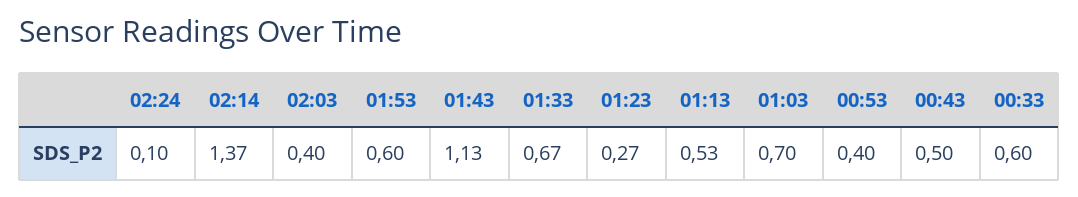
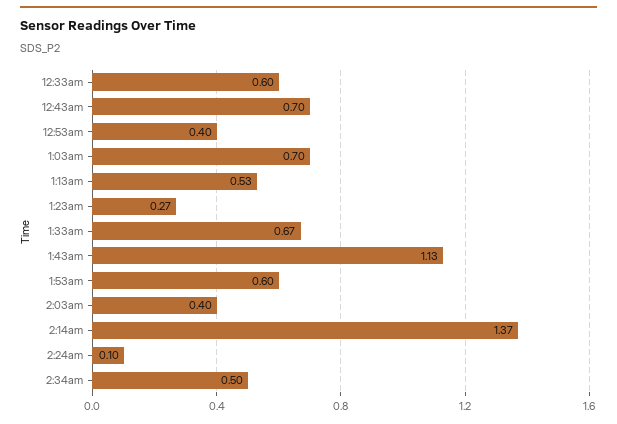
00:43: 0.5 -> 0.7
2:34am: none -> 0.5

